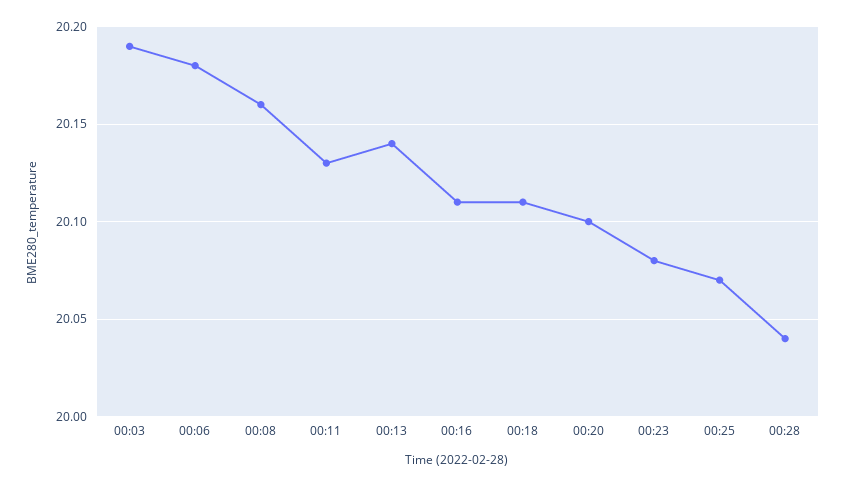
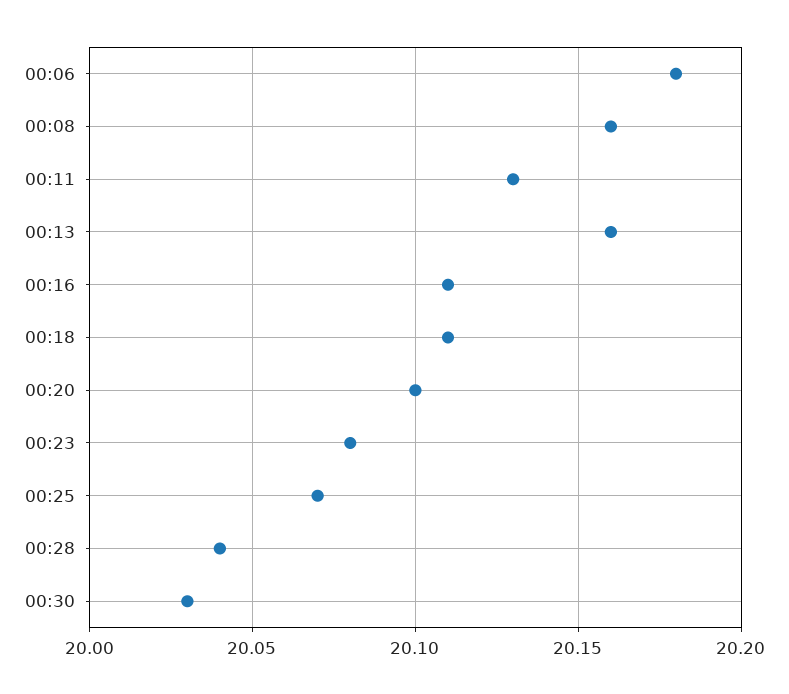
00:03: 20.19 -> none
00:13: 20.14 -> 20.16
00:30: none -> 20.03

